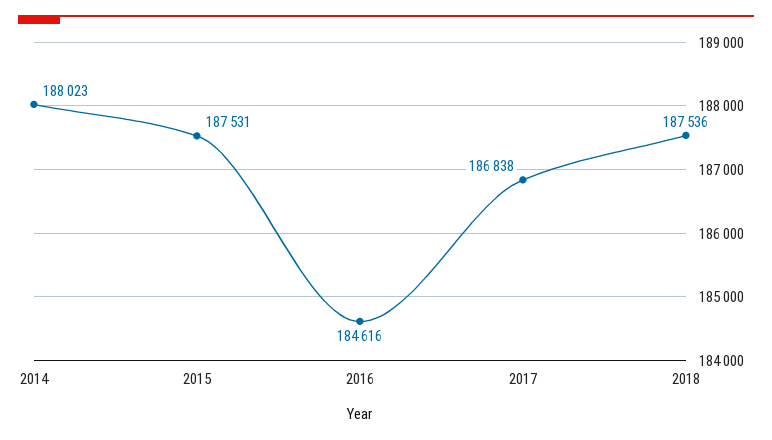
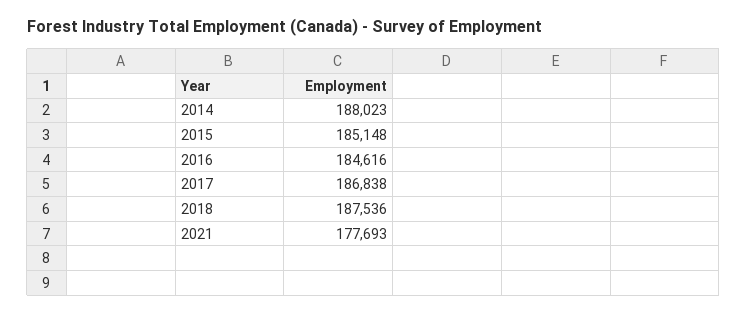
2015: 187531 -> 185148
2021: none -> 177693

